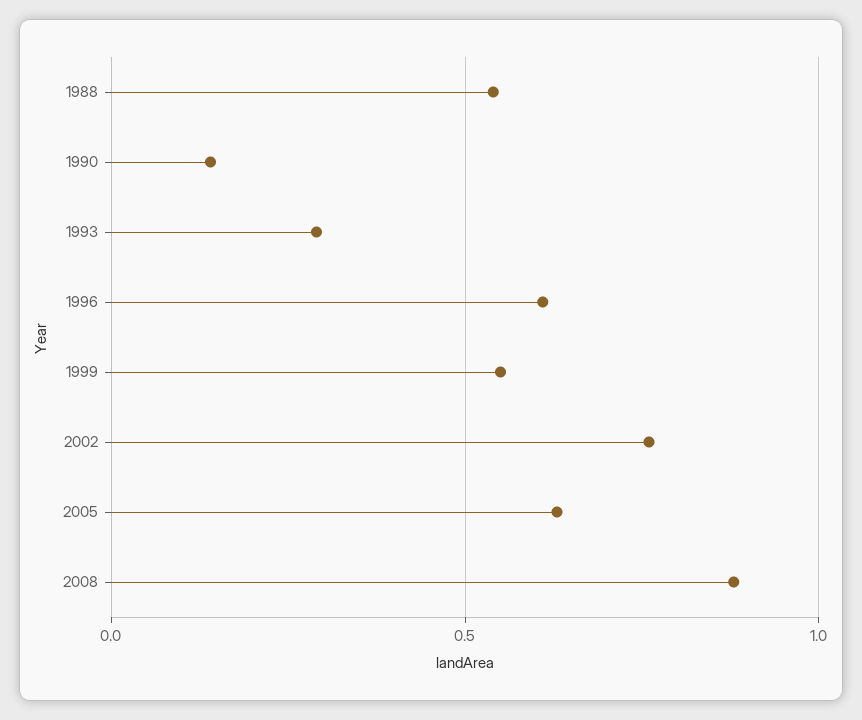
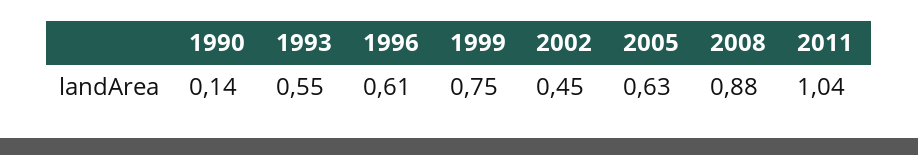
1988: 0.55 -> none
1993: 0.3 -> 0.55
1999: 0.55 -> 0.75
2002: 0.75 -> 0.45
2011: none -> 1.04

